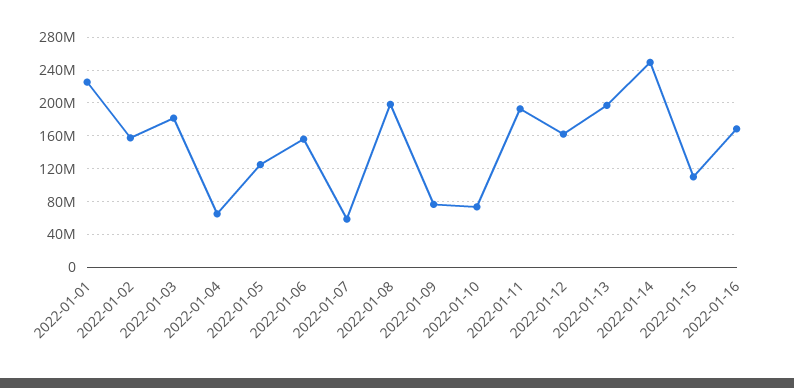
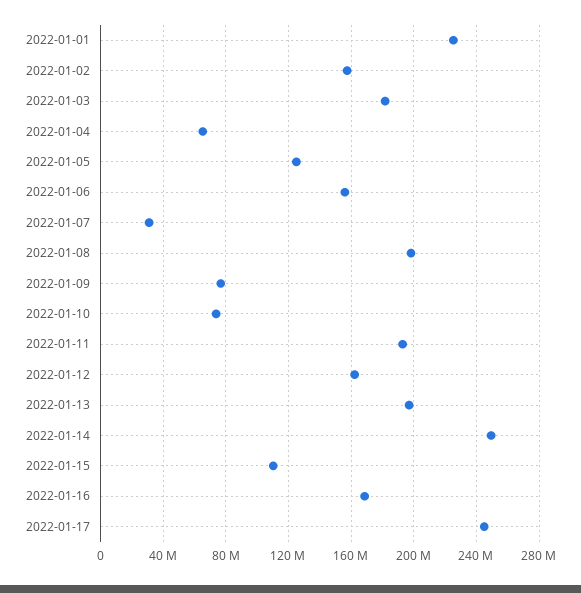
2022-01-07: 60000000 -> 30000000
2022-01-17: none -> 245000000

